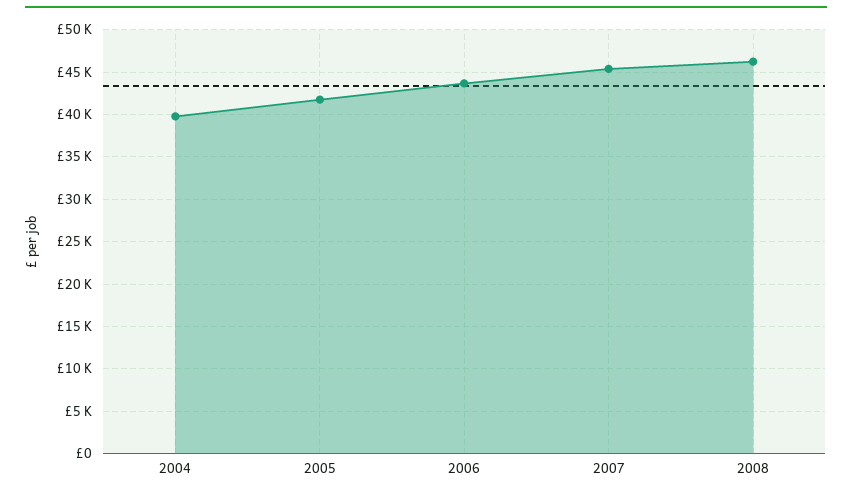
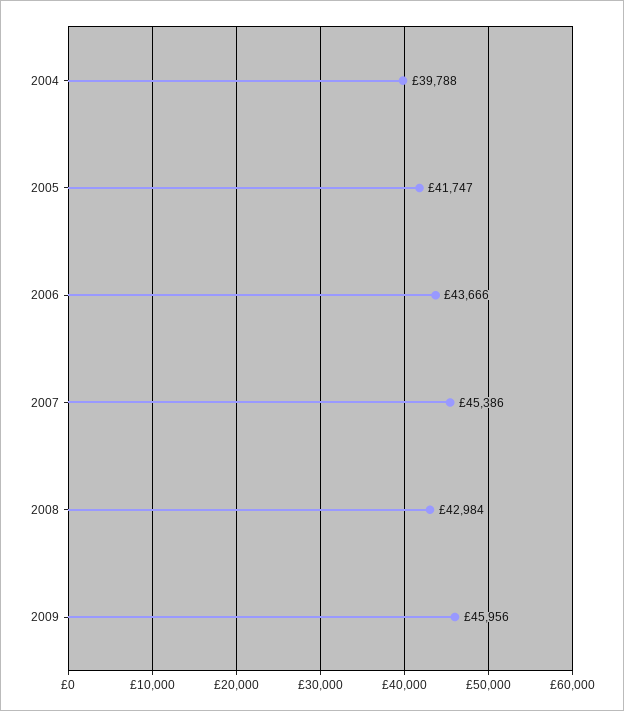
2008: 46000 -> 42984
2009: none -> 45956

